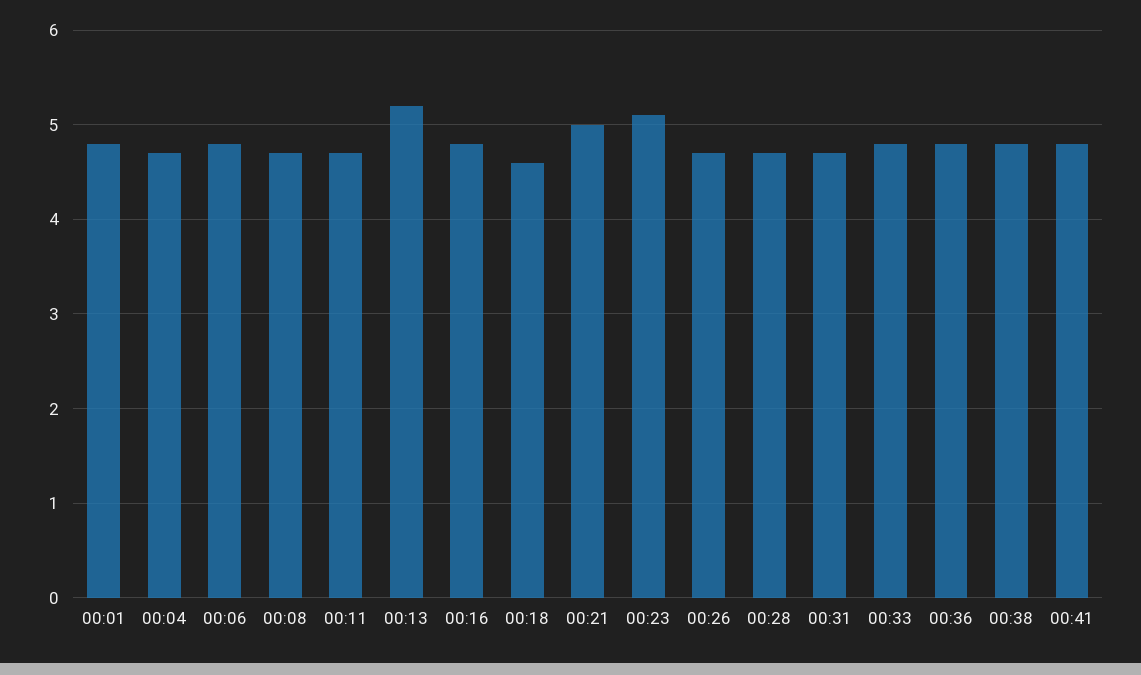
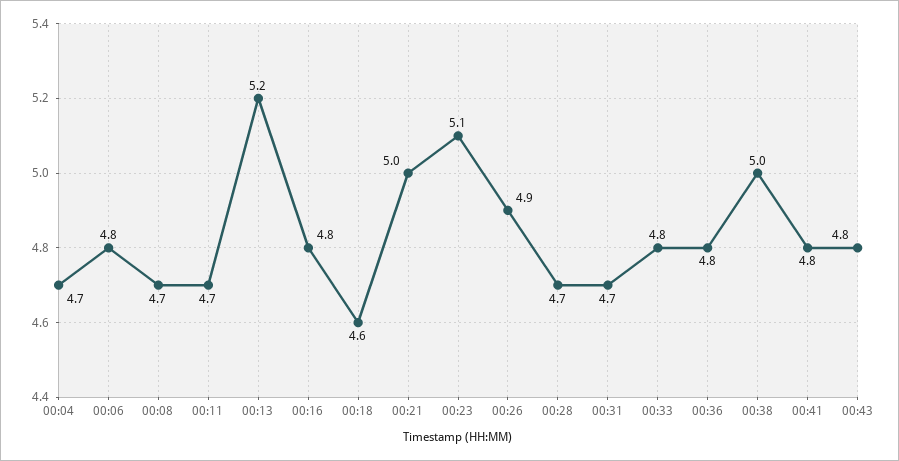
00:01: 4.8 -> none
00:26: 4.7 -> 4.9
00:38: 4.8 -> 5
00:43: none -> 4.8

